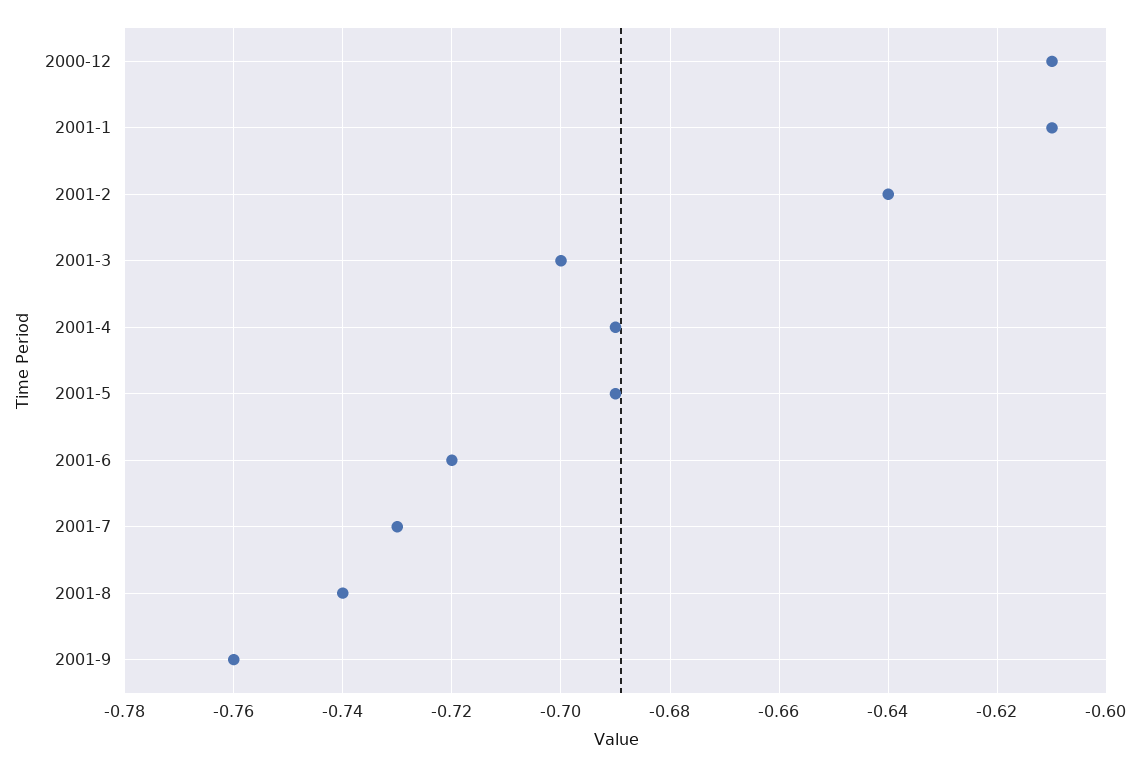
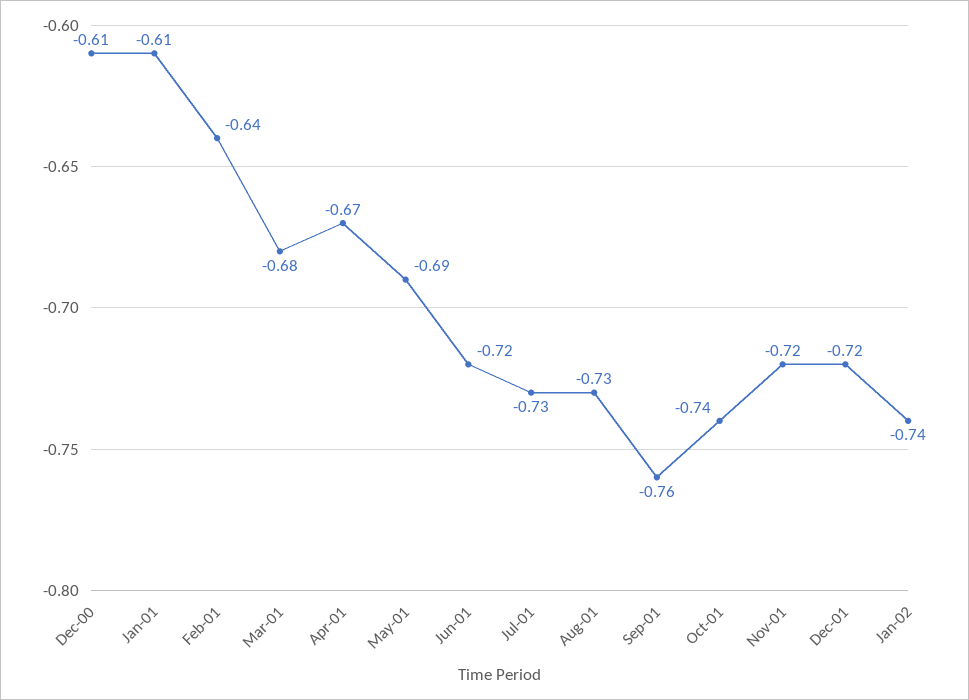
2001-3: -0.7 -> -0.68
2001-4: -0.69 -> -0.67
2001-8: -0.74 -> -0.73
Oct-01: none -> -0.74
Nov-01: none -> -0.72
Dec-01: none -> -0.72
Jan-02: none -> -0.74

